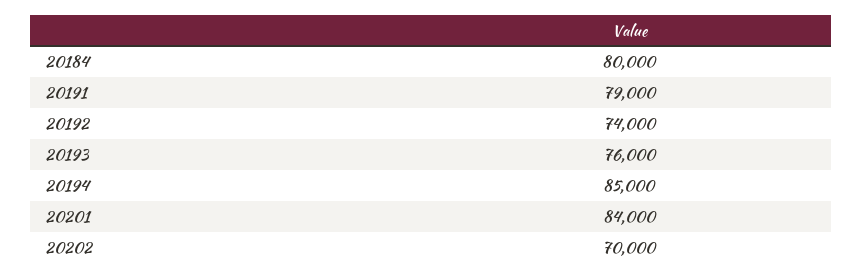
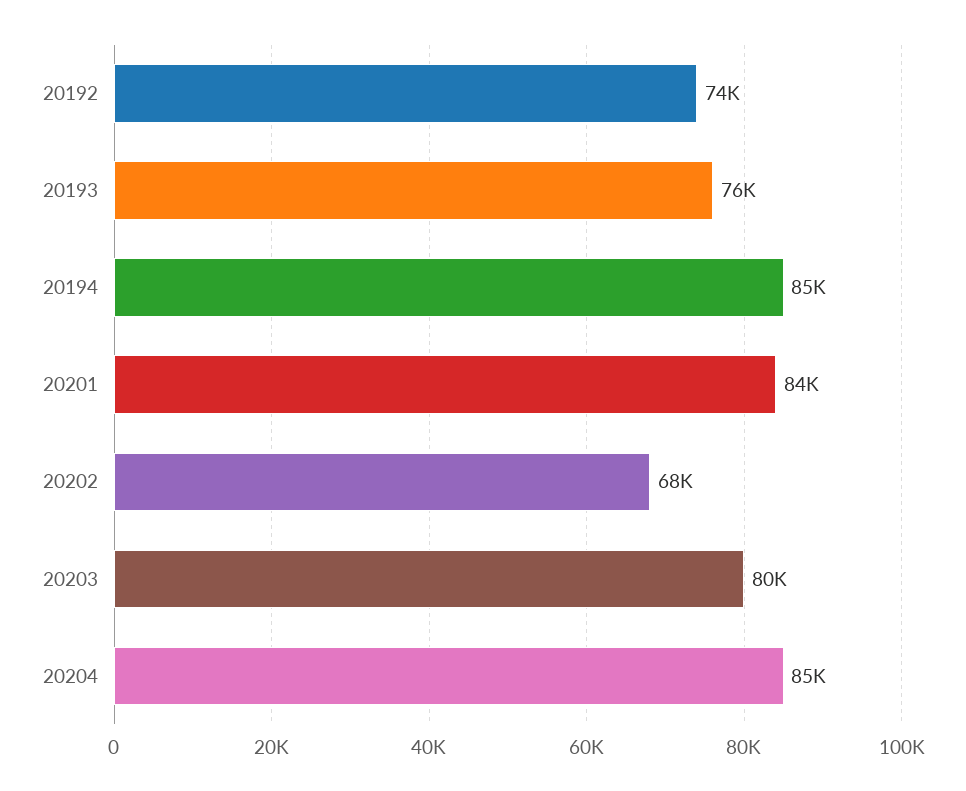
20184: 80000 -> none
20191: 79000 -> none
20202: 70000 -> 68000
20203: none -> 80000
20204: none -> 85000

